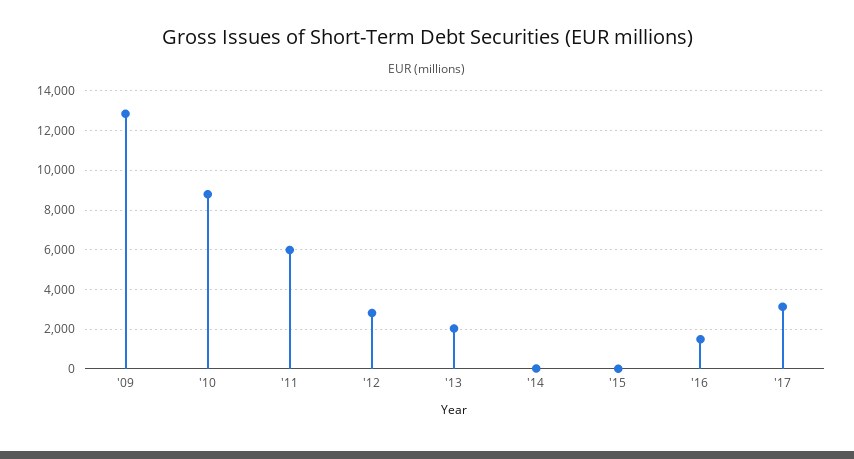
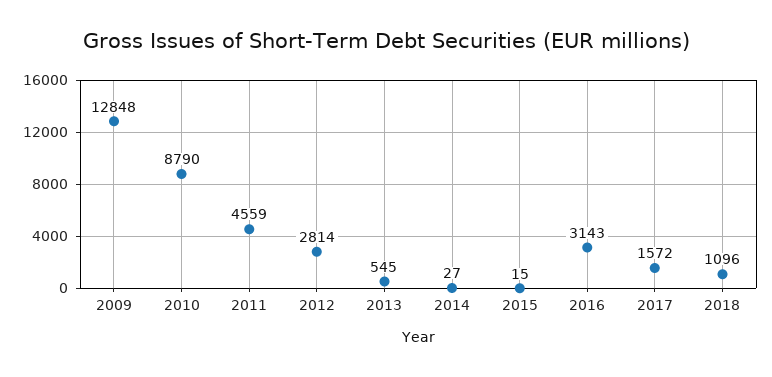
'11: 6000 -> 4559
'13: 2000 -> 545
'16: 1500 -> 3143
'17: 3000 -> 1572
2018: none -> 1096

